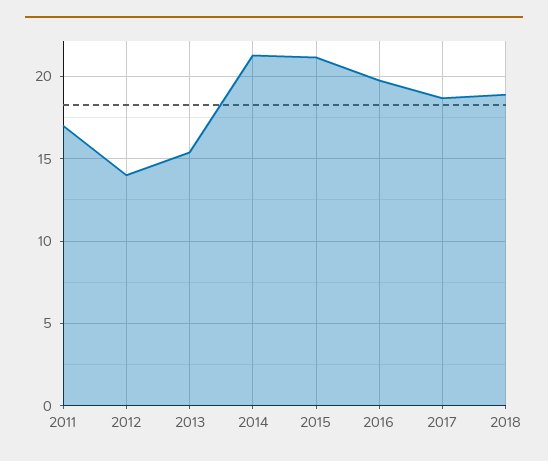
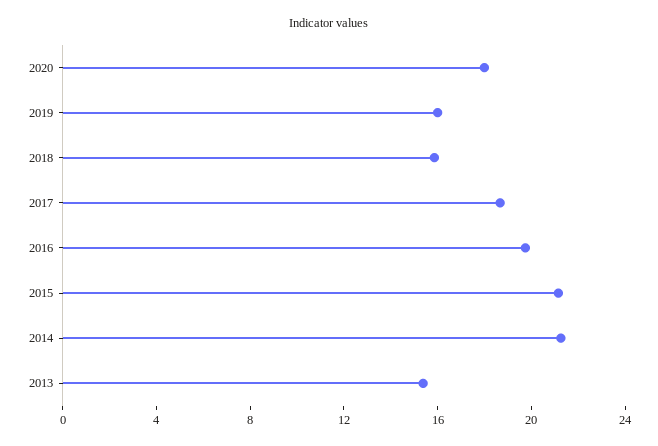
2011: 17 -> none
2012: 14 -> none
2018: 19 -> 16
2020: none -> 18
2019: none -> 16

